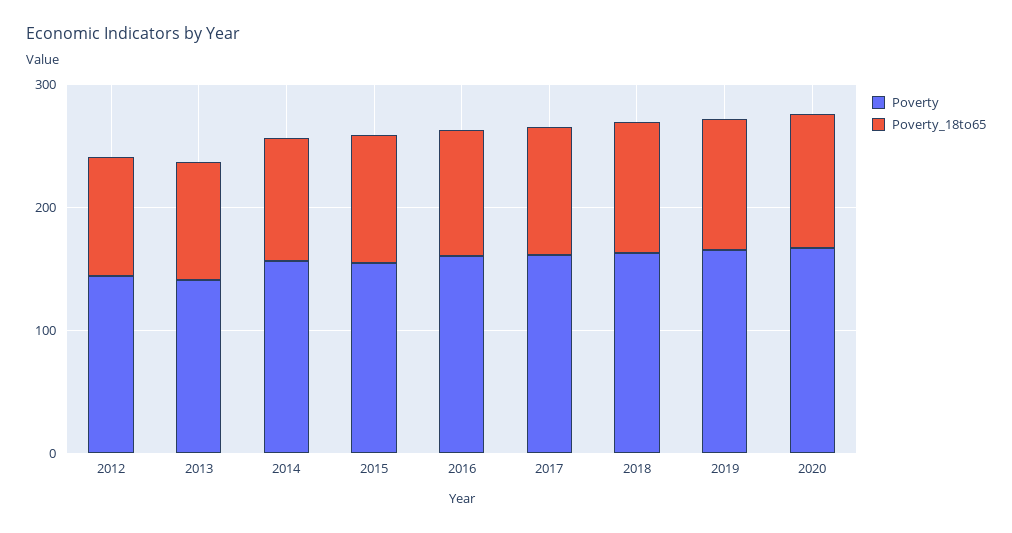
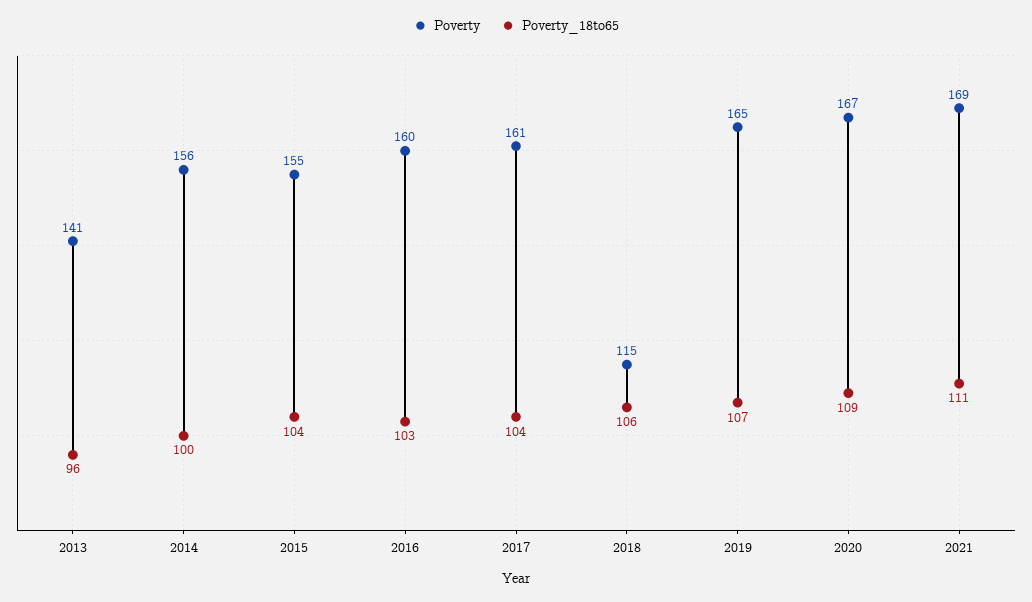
Poverty, 2012: 140 -> none
Poverty_18to65, 2012: 100 -> none
Poverty, 2018: 160 -> 115
Poverty, 2021: none -> 169
Poverty_18to65, 2021: none -> 111

